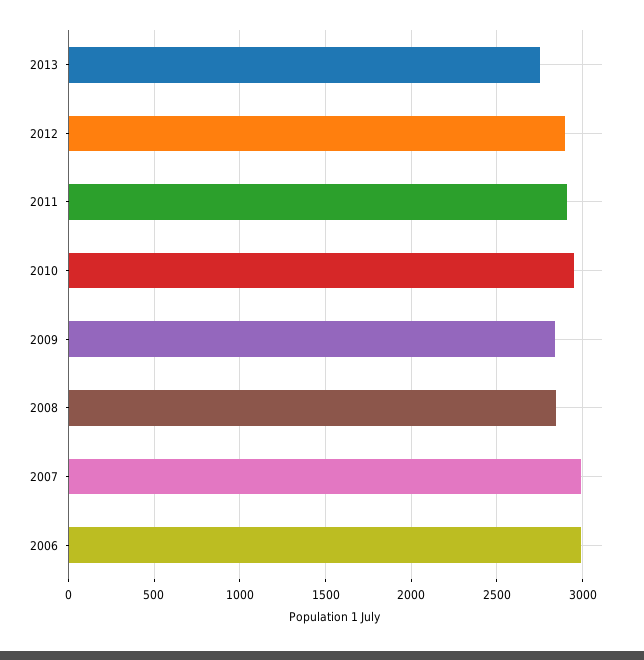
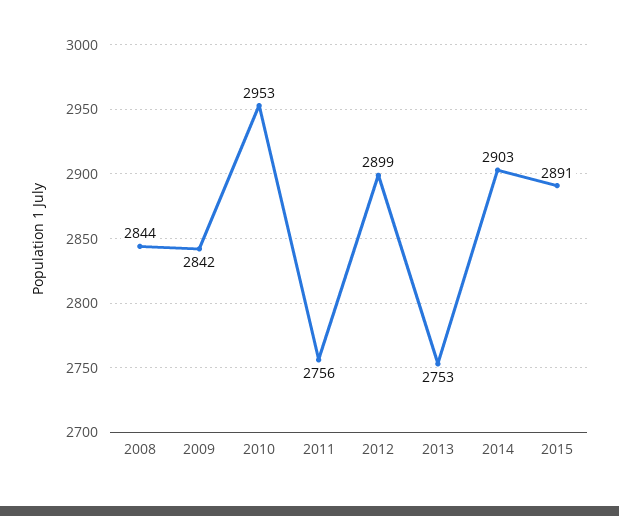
2011: 2900 -> 2756
2007: 3000 -> none
2006: 3000 -> none
2014: none -> 2903
2015: none -> 2891

